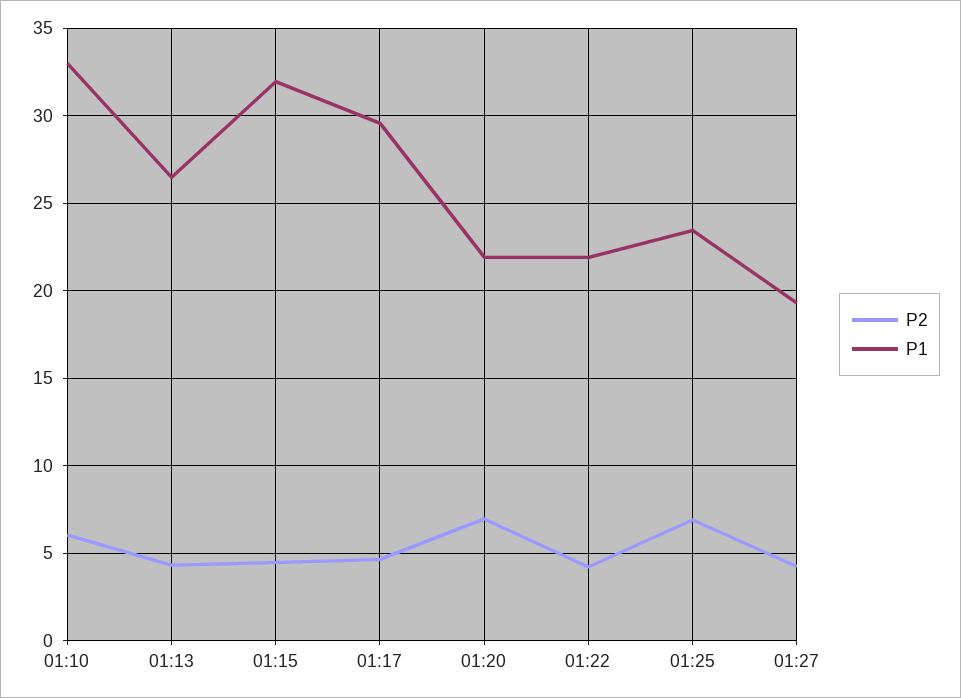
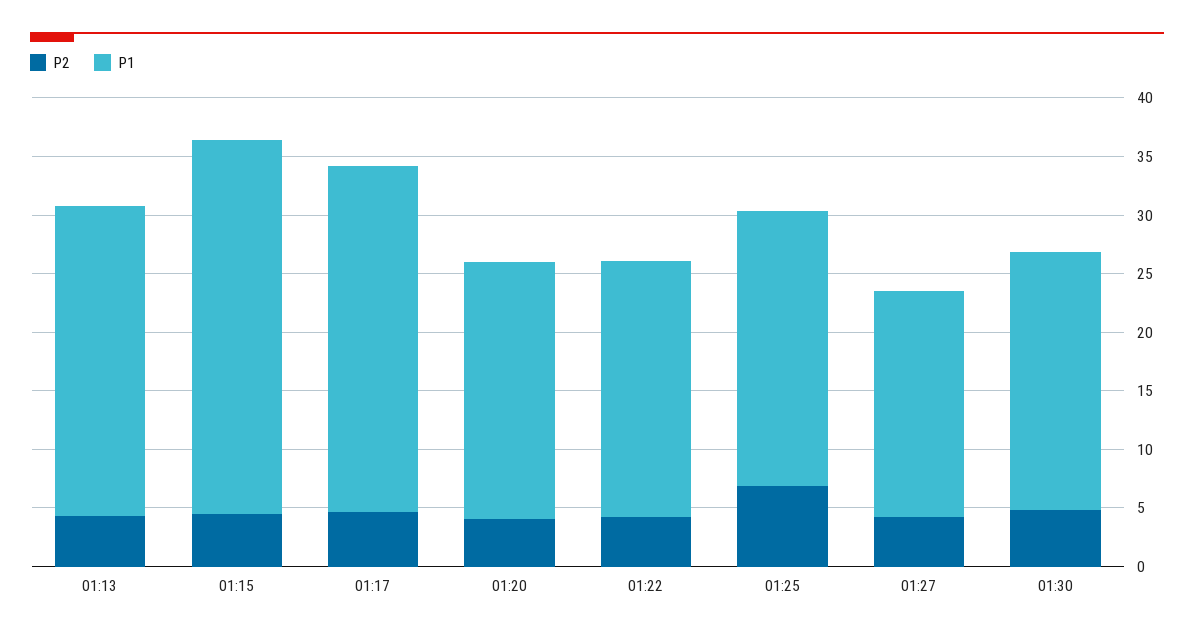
P2, 01:10: 6 -> none
P1, 01:10: 33 -> none
P2, 01:20: 7 -> 4
P2, 01:30: none -> 5
P1, 01:30: none -> 22

